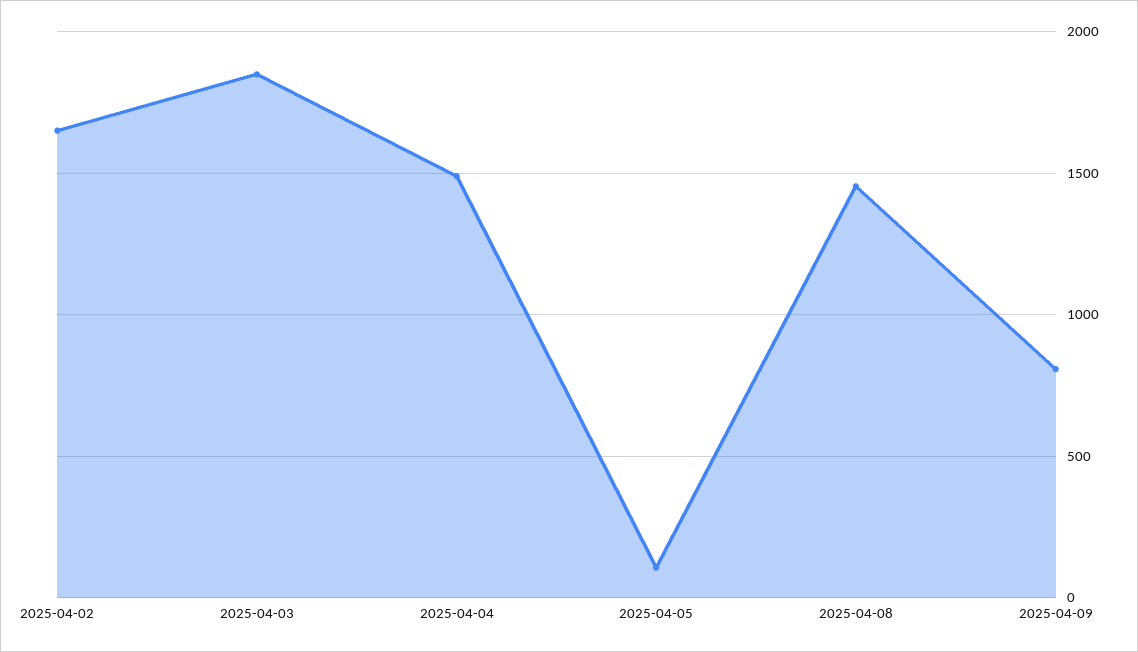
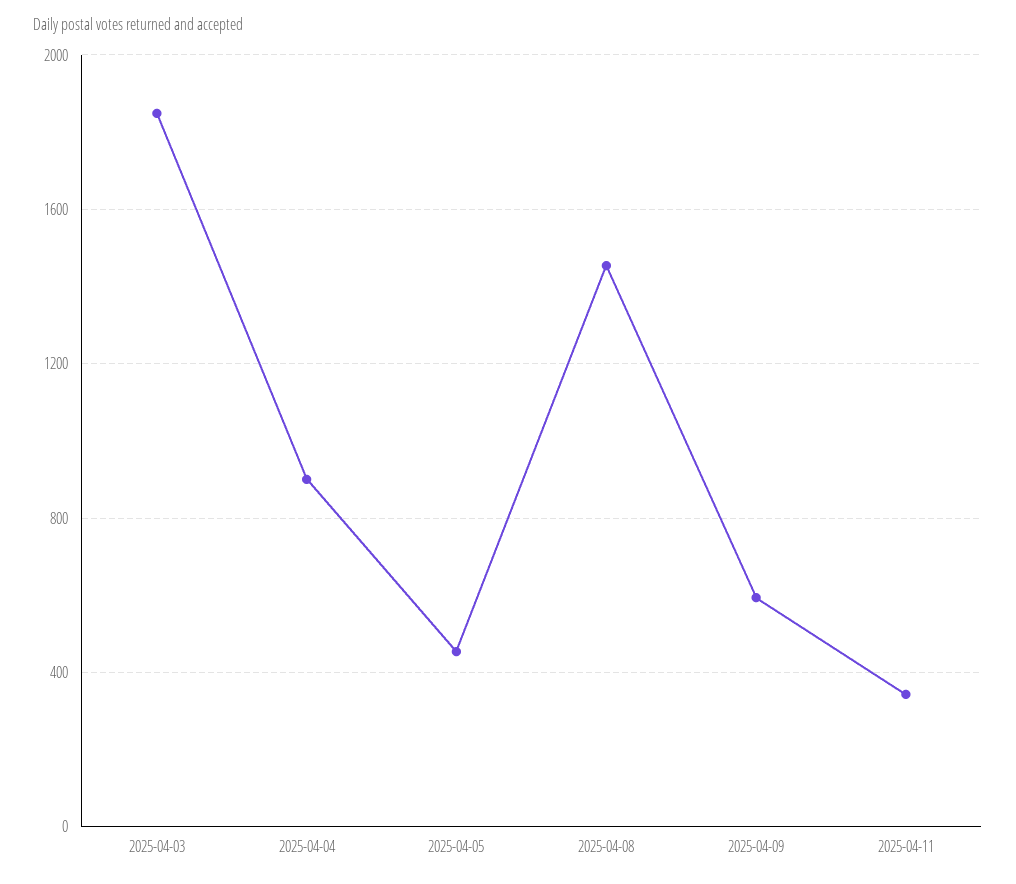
2025-04-02: 1650 -> none
2025-04-04: 1500 -> 900
2025-04-05: 100 -> 450
2025-04-09: 800 -> 600
2025-04-11: none -> 350

